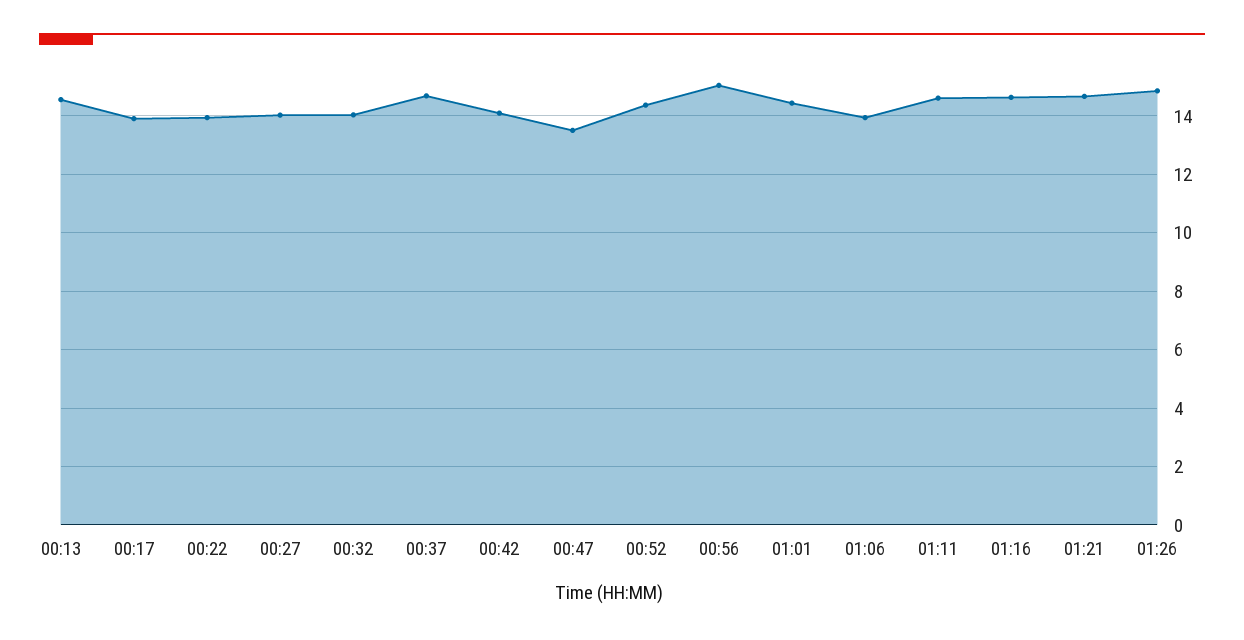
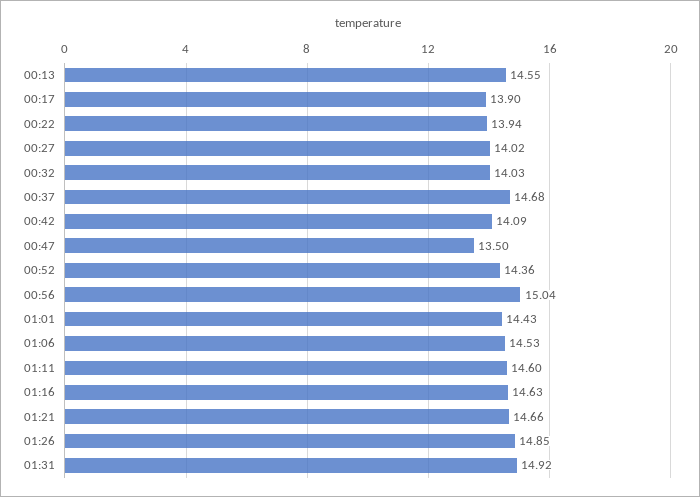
01:06: 14 -> 14.53
01:31: none -> 14.92

